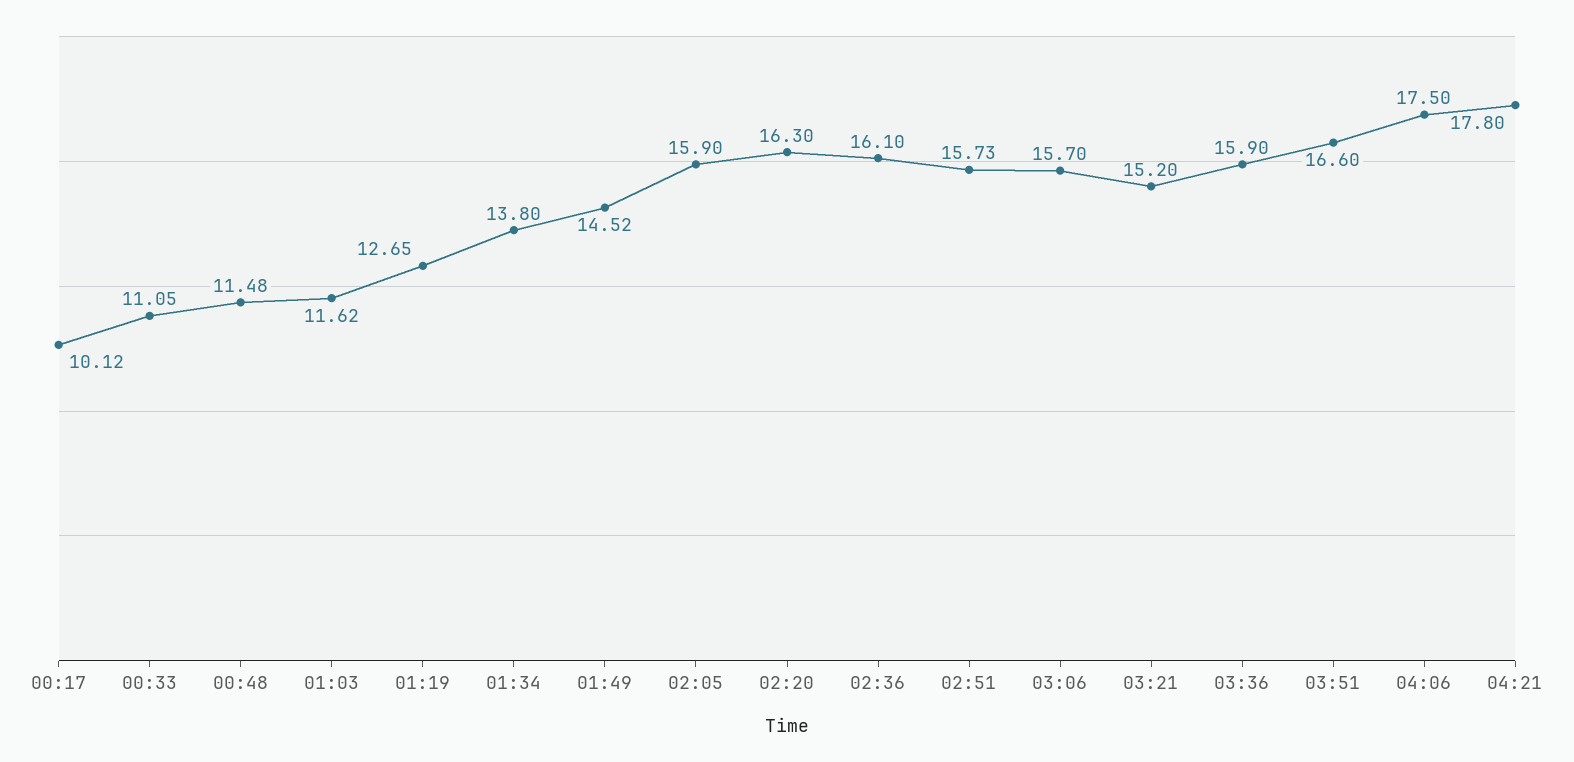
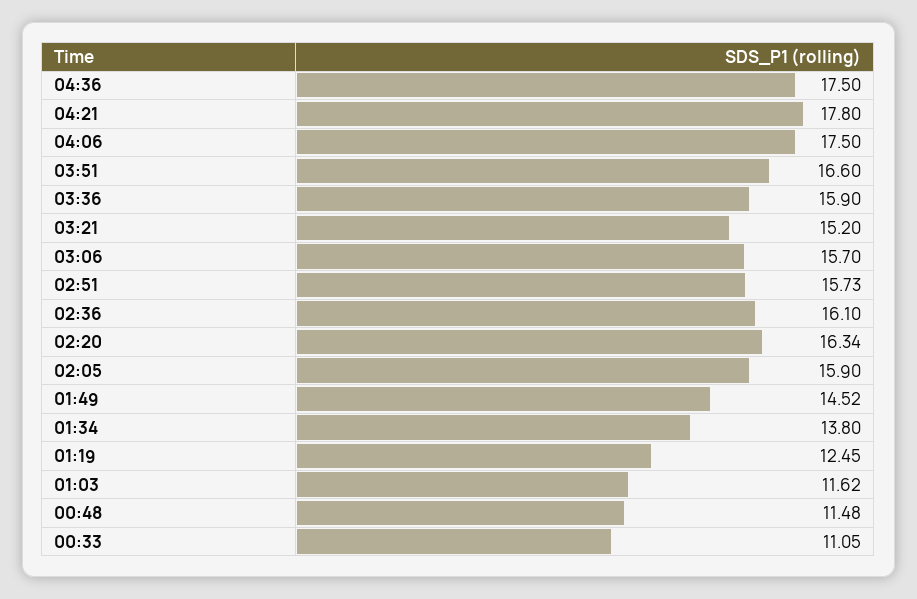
00:17: 10.12 -> none
01:19: 12.65 -> 12.45
02:20: 16.3 -> 16.34
04:36: none -> 17.5

